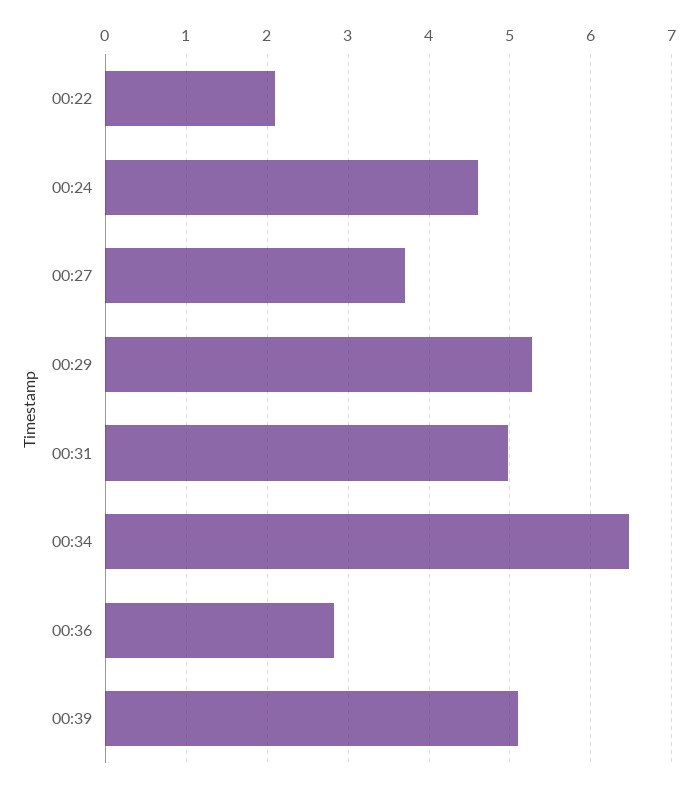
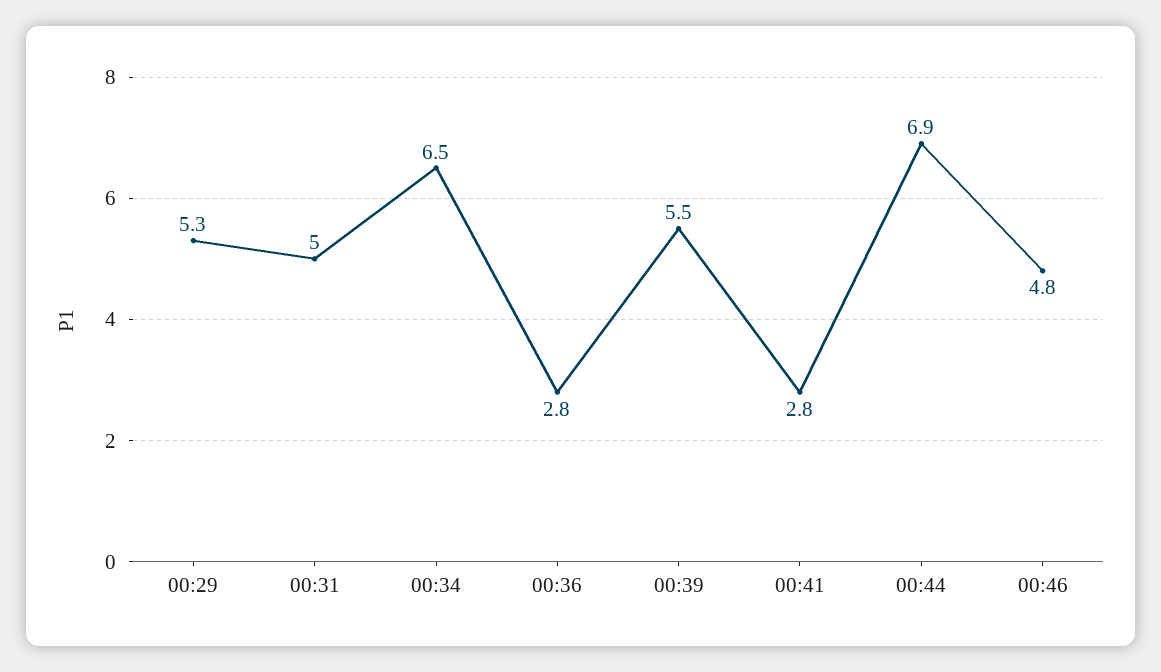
00:22: 2.1 -> none
00:24: 4.6 -> none
00:27: 3.7 -> none
00:39: 5.1 -> 5.5
00:41: none -> 2.8
00:44: none -> 6.9
00:46: none -> 4.8

